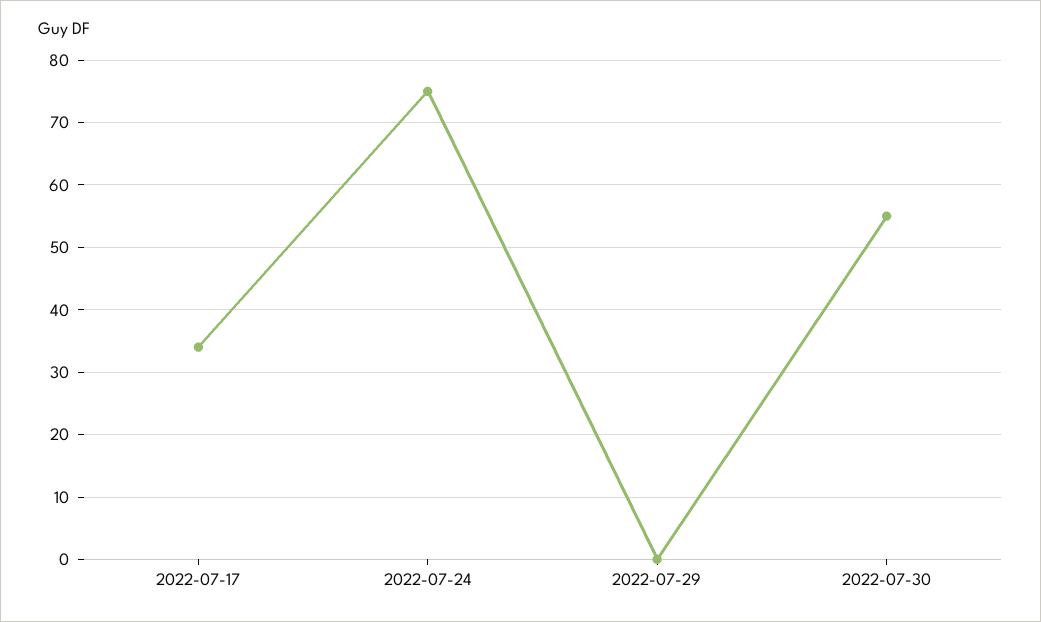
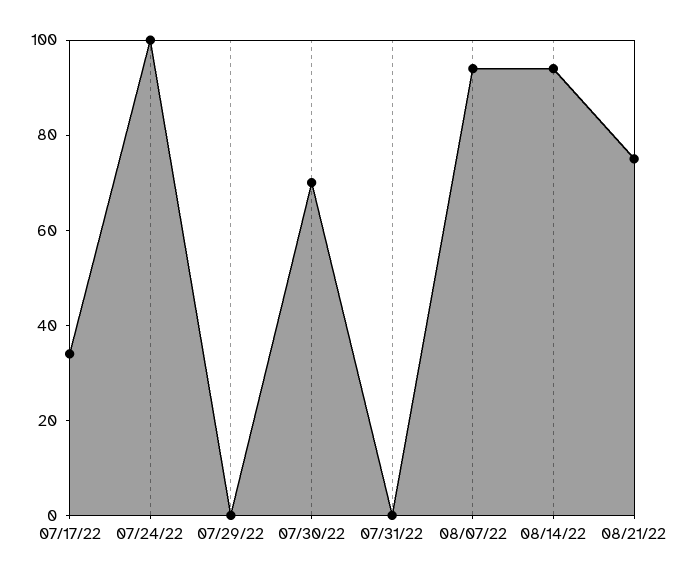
2022-07-24: 75 -> 100
2022-07-30: 55 -> 70
07/31/22: none -> 0
08/07/22: none -> 95
08/14/22: none -> 95
08/21/22: none -> 75

